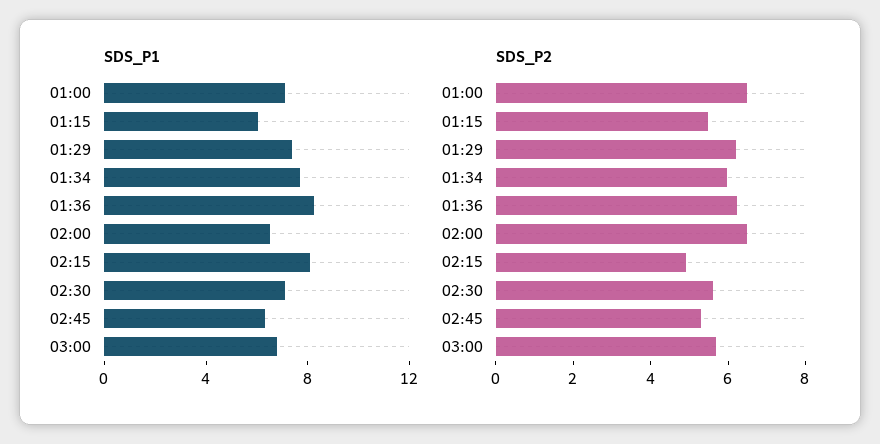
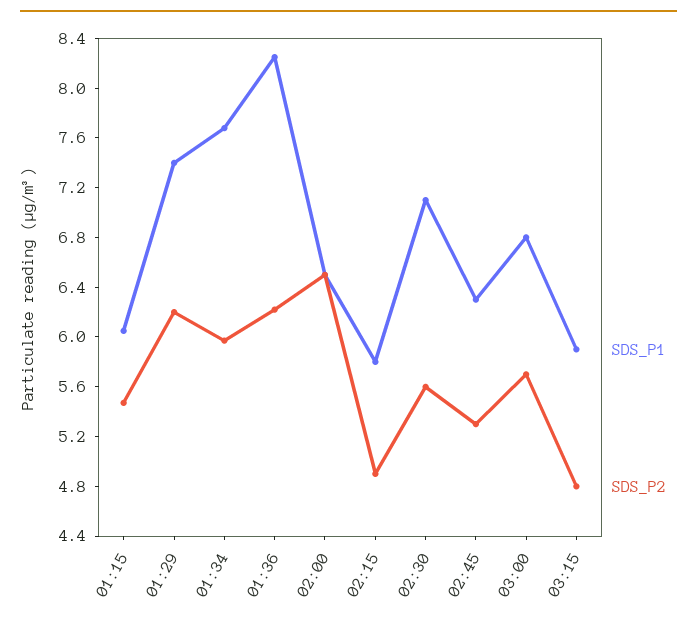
SDS_P1, 01:00: 7 -> none
SDS_P1, 02:15: 8 -> 5.8
SDS_P2, 01:00: 6.5 -> none
SDS_P1, 03:15: none -> 5.9
SDS_P2, 03:15: none -> 4.8

